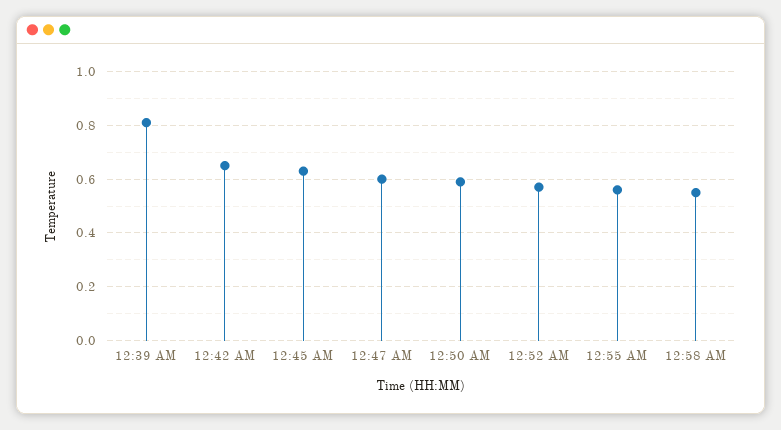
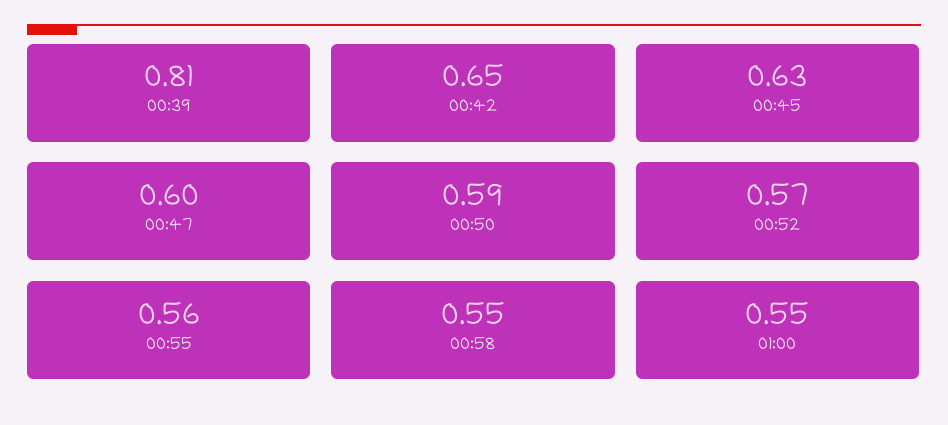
01:00: none -> 0.55

